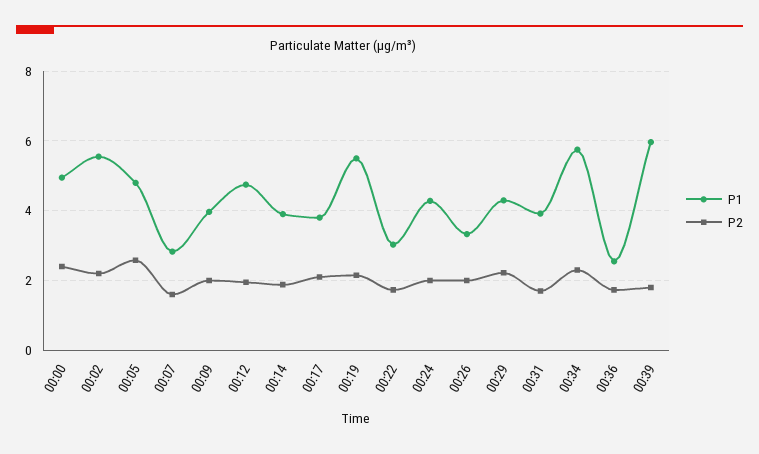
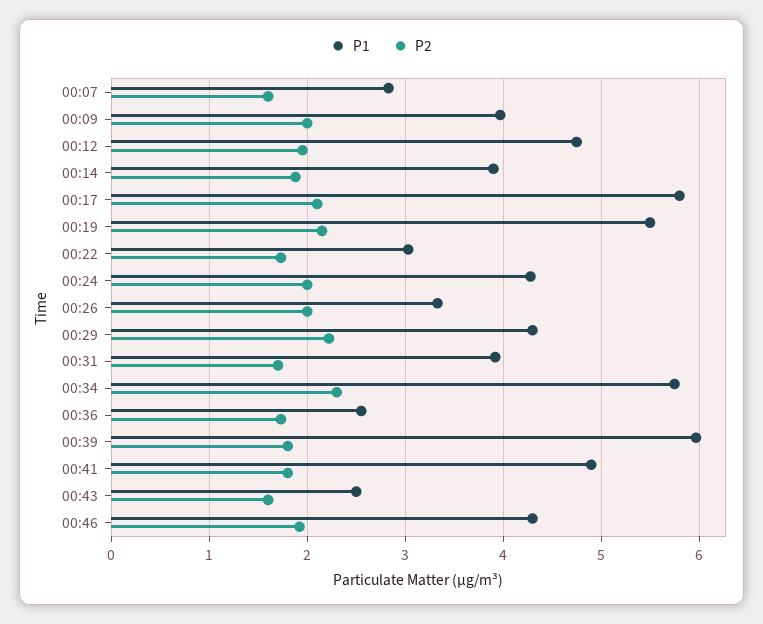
P1, 00:00: 5 -> none
P2, 00:00: 2.4 -> none
P1, 00:02: 5.6 -> none
P2, 00:02: 2.2 -> none
P1, 00:05: 4.8 -> none
P2, 00:05: 2.6 -> none
P1, 00:17: 3.8 -> 5.8
P1, 00:41: none -> 4.9
P2, 00:41: none -> 1.8
P1, 00:43: none -> 2.5
P2, 00:43: none -> 1.6
P1, 00:46: none -> 4.3
P2, 00:46: none -> 1.9

